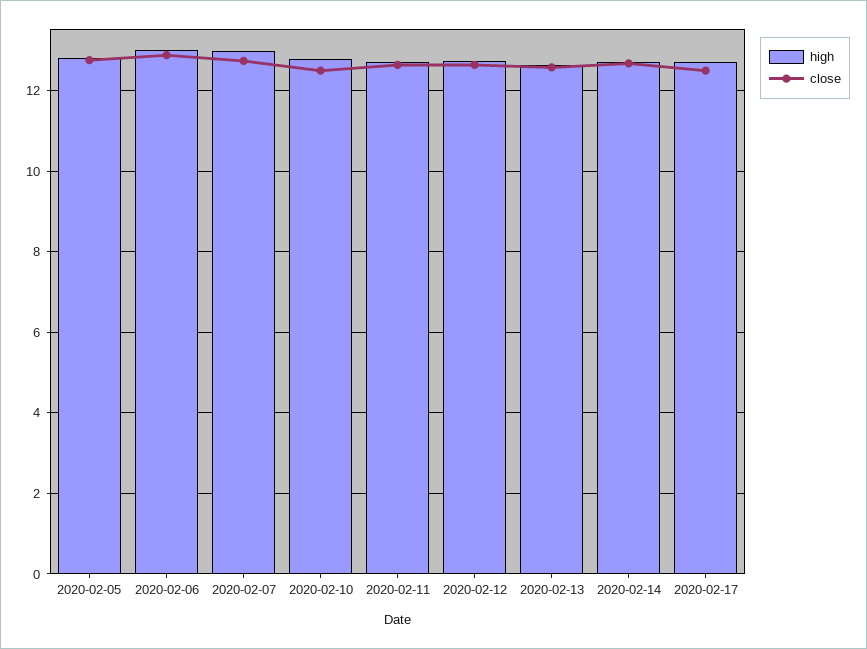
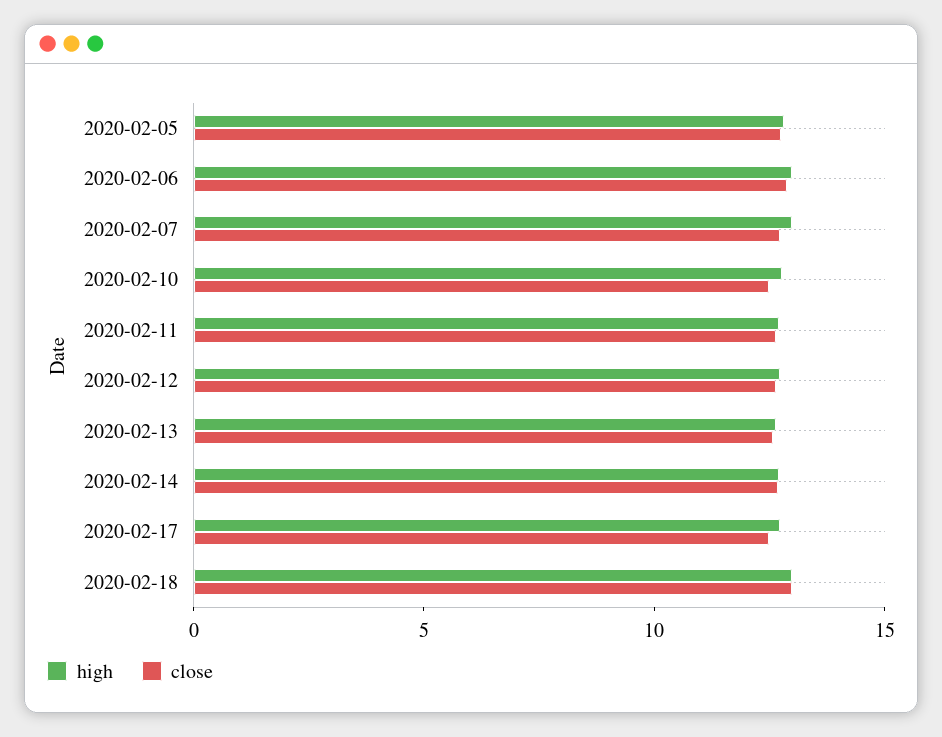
high, 2020-02-18: none -> 13
close, 2020-02-18: none -> 13

